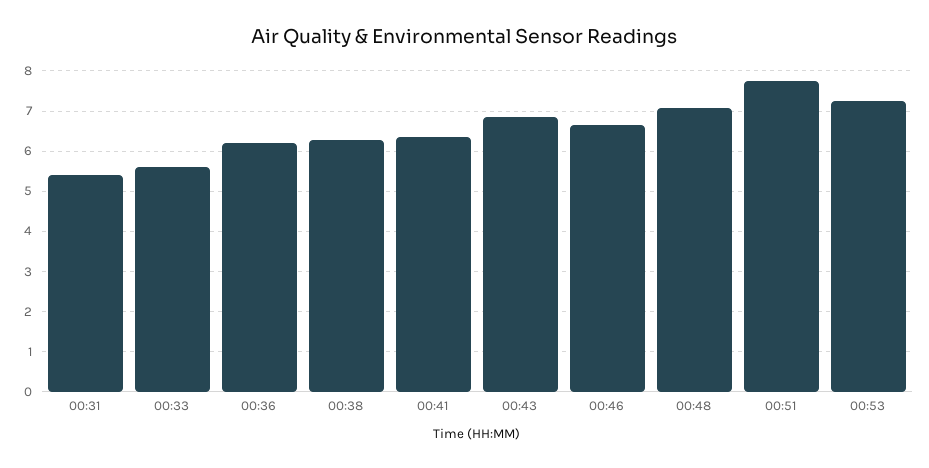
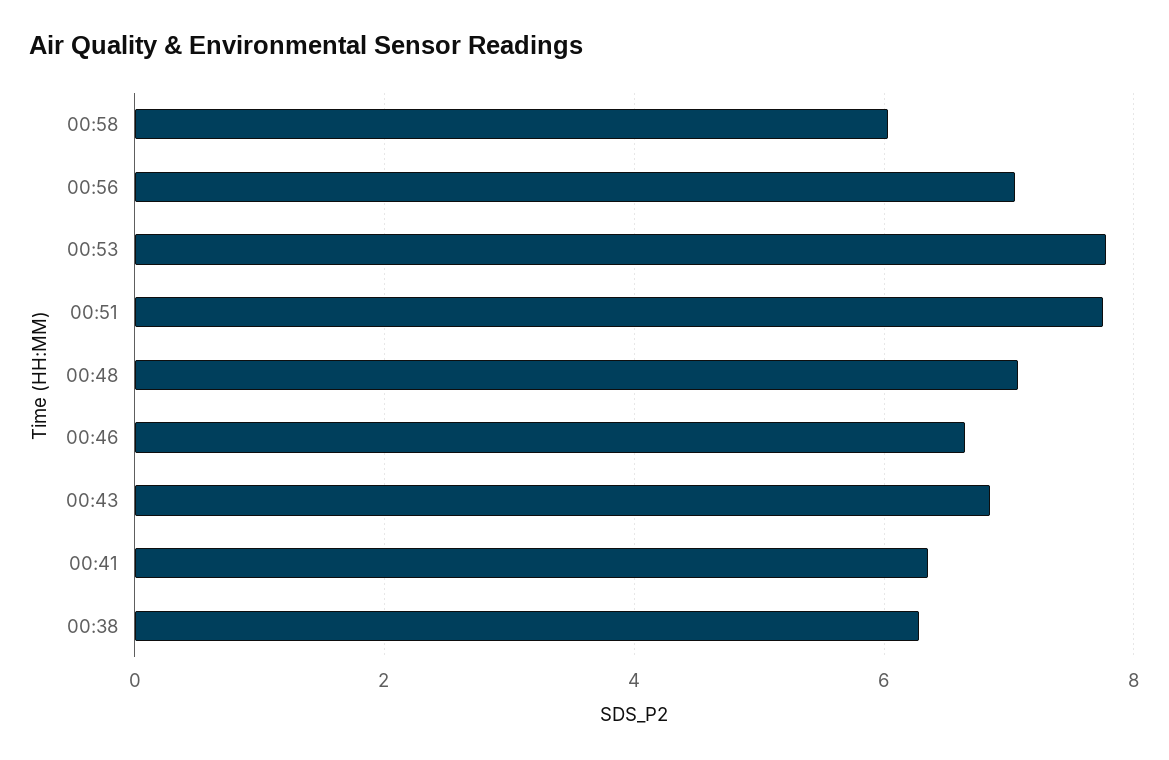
00:31: 5.4 -> none
00:33: 5.6 -> none
00:36: 6.2 -> none
00:53: 7.2 -> 7.8
00:58: none -> 6
00:56: none -> 7

